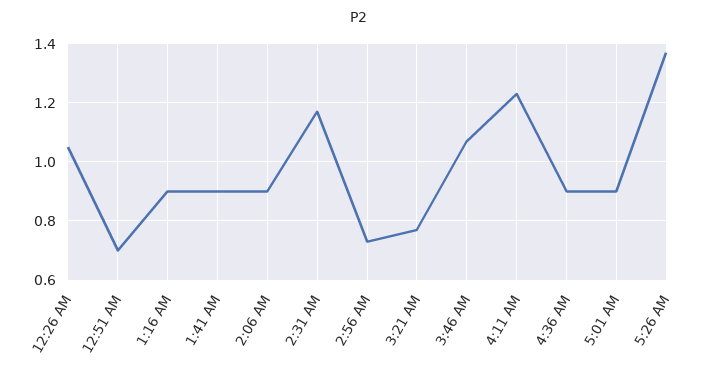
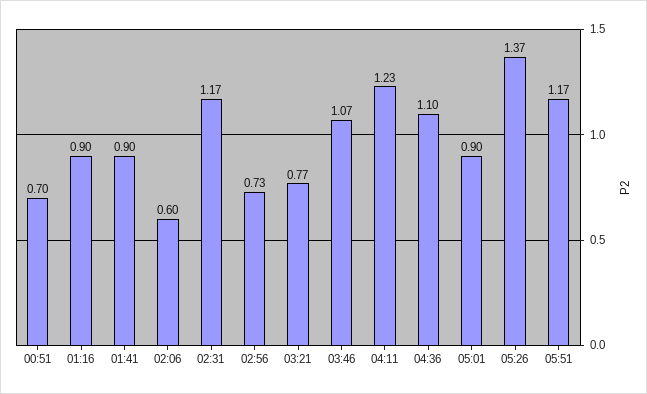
12:26 AM: 1.05 -> none
2:06 AM: 0.9 -> 0.6
4:36 AM: 0.9 -> 1.1
05:51: none -> 1.17

